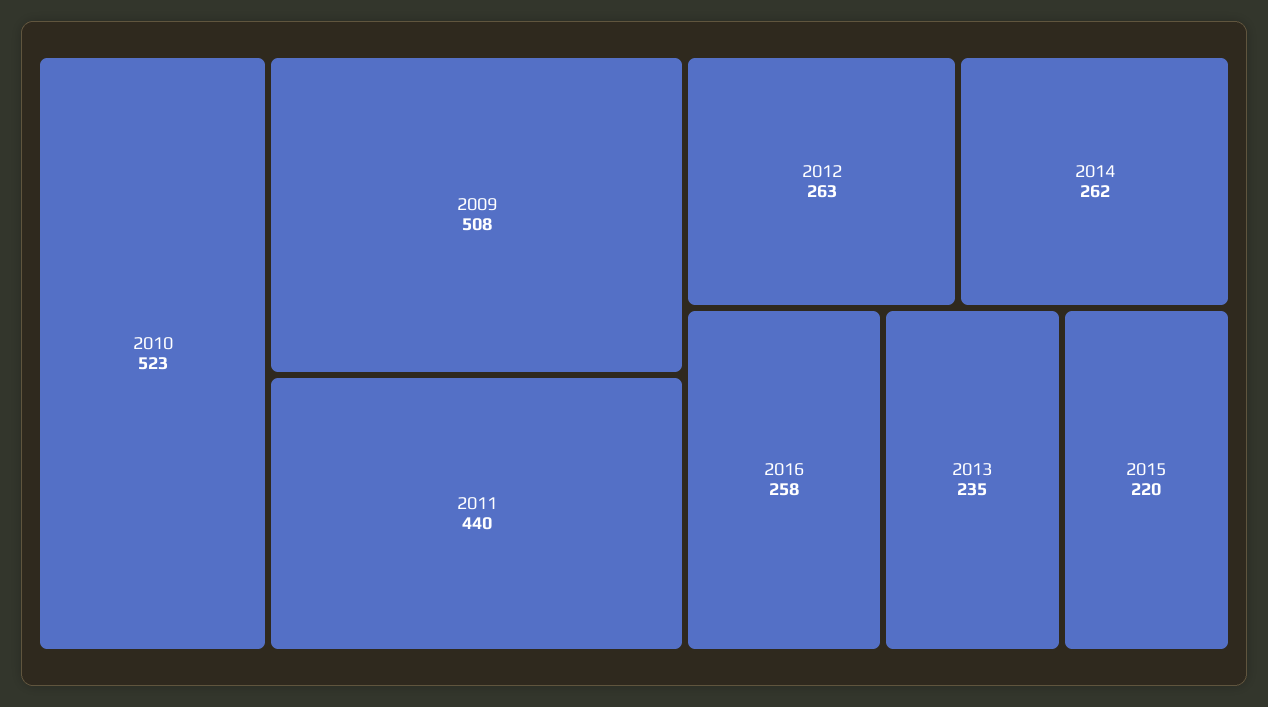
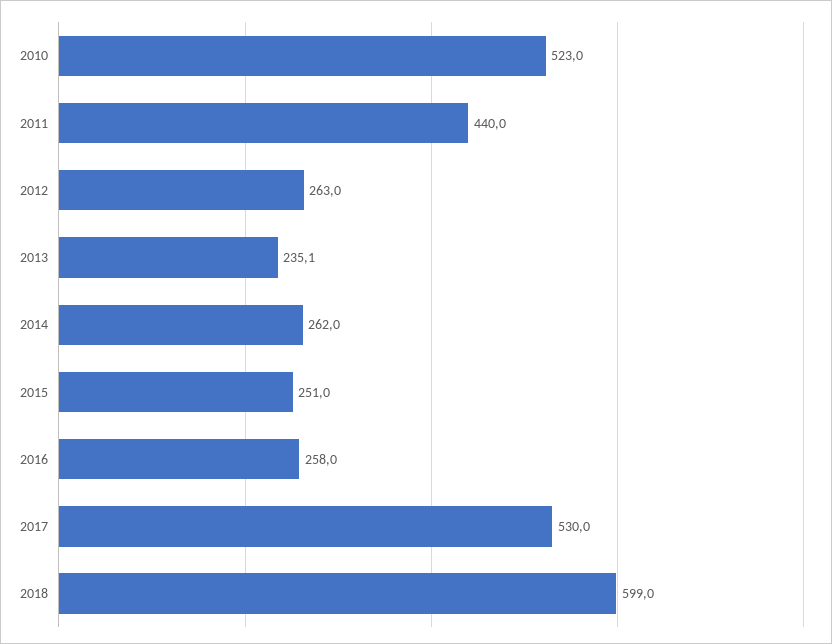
2009: 508 -> none
2015: 220 -> 251
2017: none -> 530
2018: none -> 599

